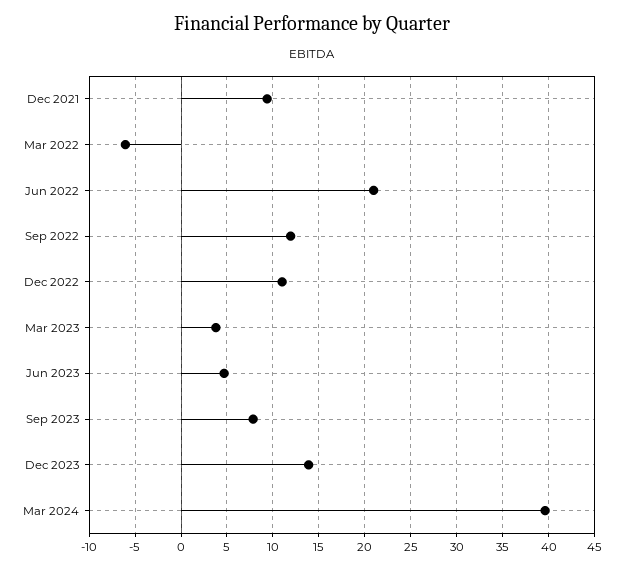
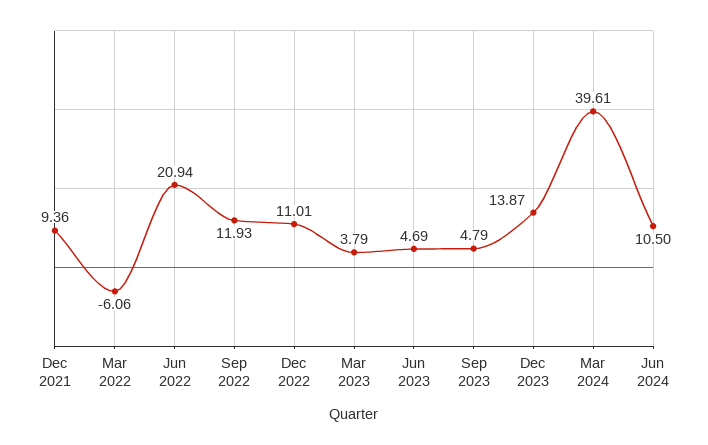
Sep 2023: 8 -> 4.79
Jun 2024: none -> 10.5

